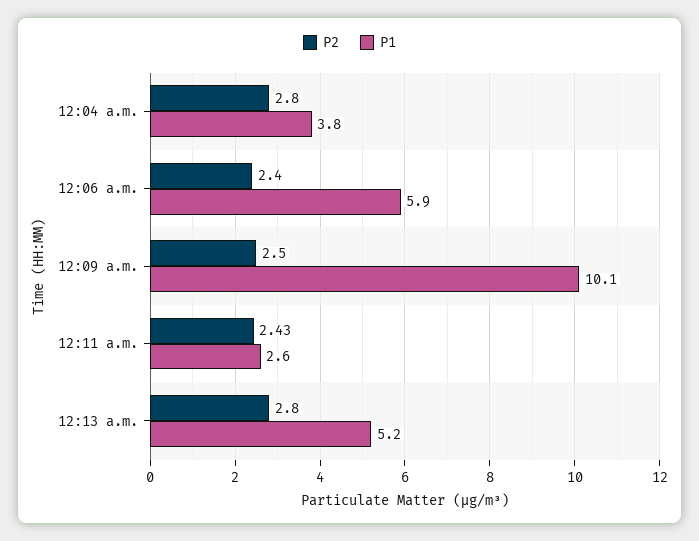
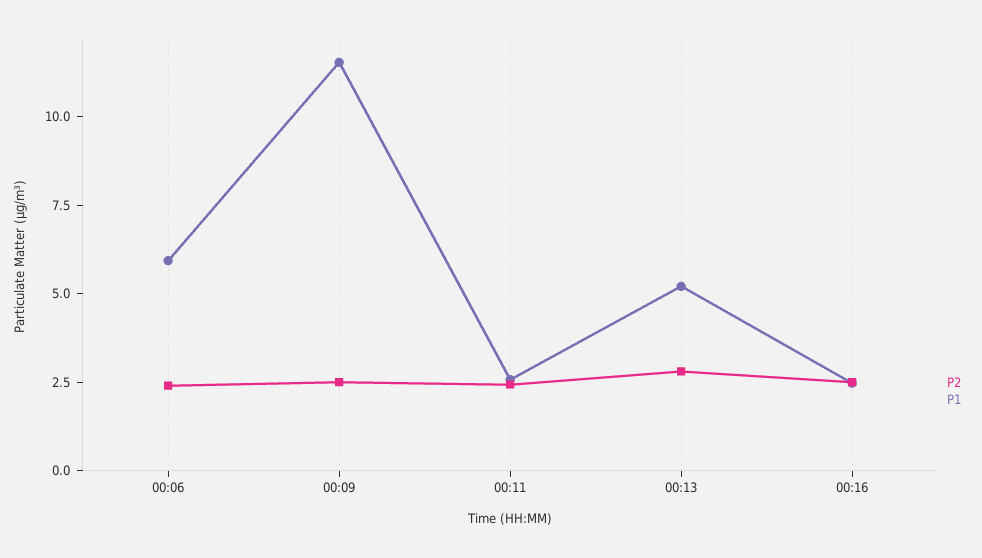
P2, 12:04 a.m.: 2.8 -> none
P1, 12:04 a.m.: 3.8 -> none
P1, 12:09 a.m.: 10.1 -> 11.5
P2, 00:16: none -> 2.5
P1, 00:16: none -> 2.5

